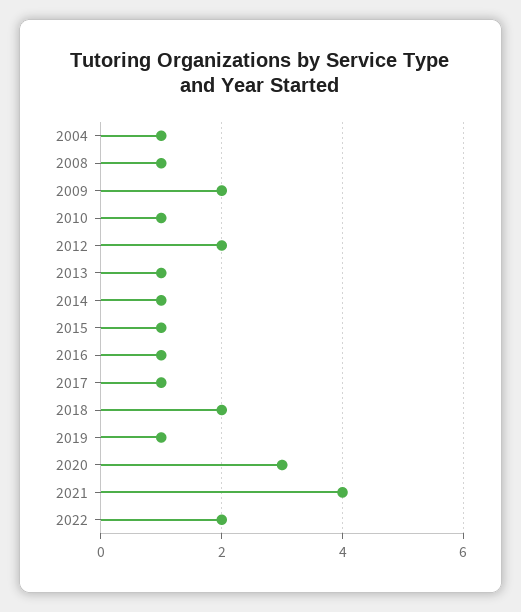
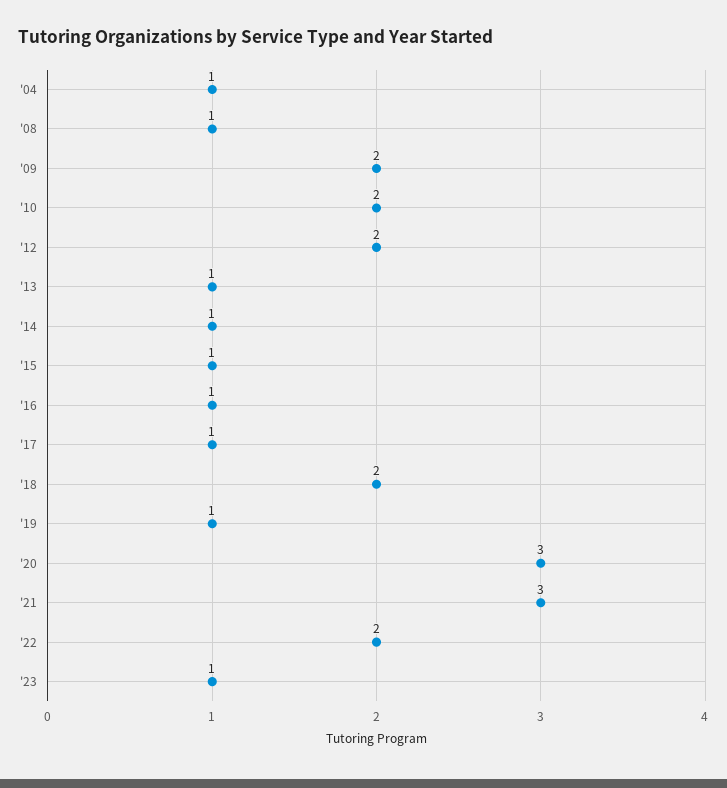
2010: 1 -> 2
2021: 4 -> 3
'23: none -> 1

